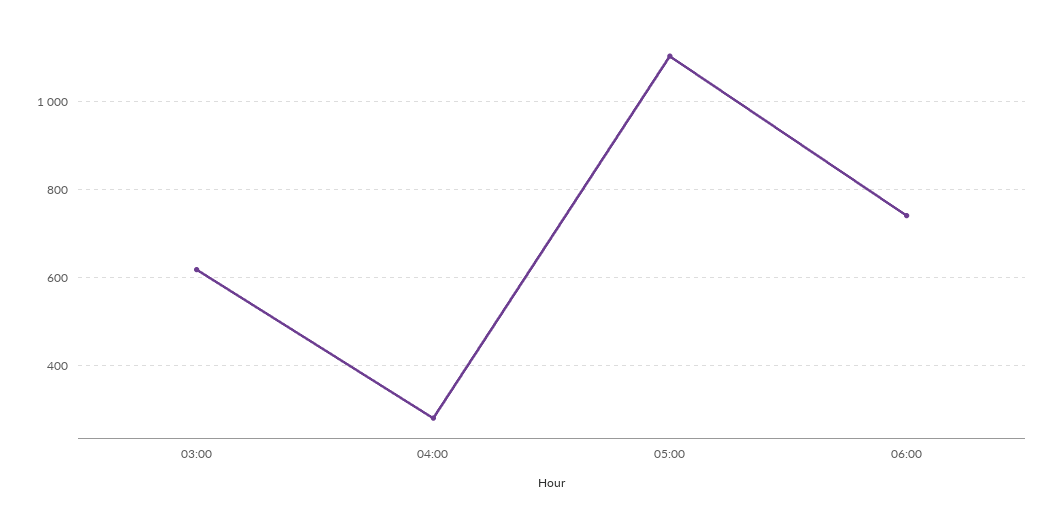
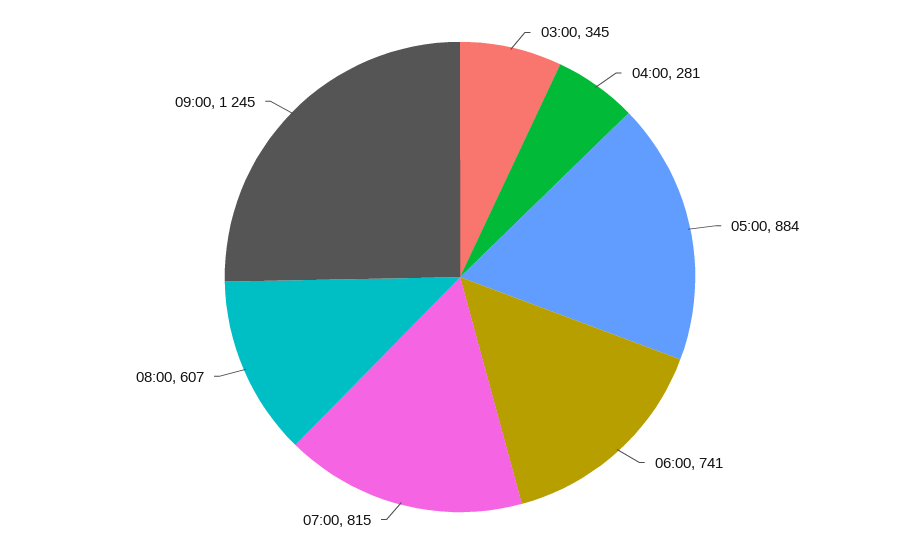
03:00: 620 -> 345
05:00: 1100 -> 884
07:00: none -> 815
08:00: none -> 607
09:00: none -> 1245

